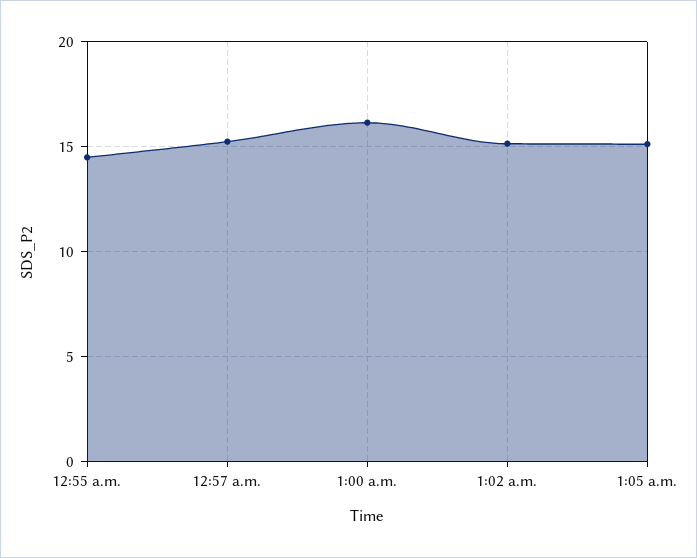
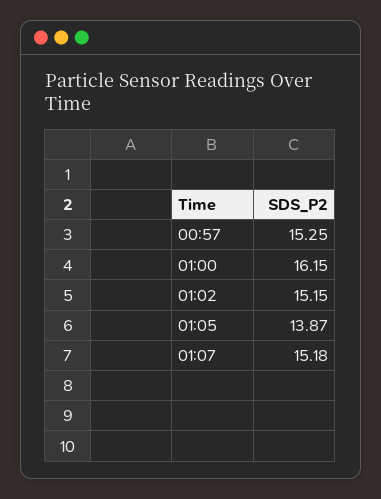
12:55 a.m.: 14.5 -> none
1:05 a.m.: 15 -> 13.87
01:07: none -> 15.18

